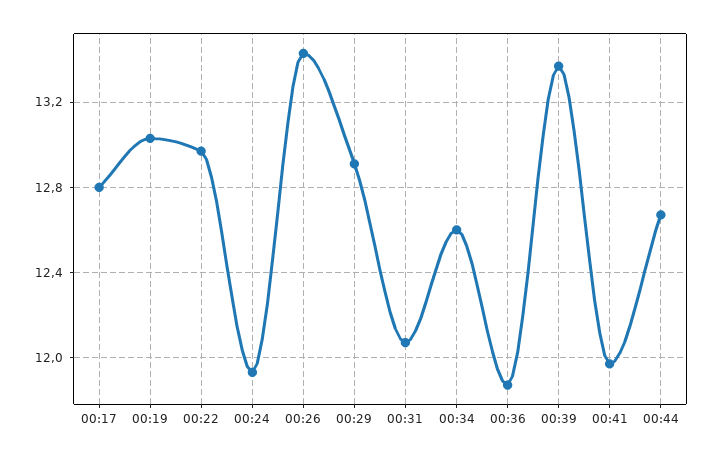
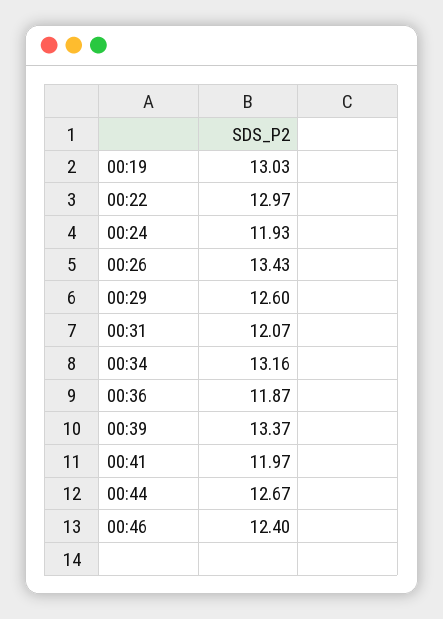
00:17: 12.8 -> none
00:29: 12.9 -> 12.6
00:34: 12.6 -> 13.16
00:46: none -> 12.4

